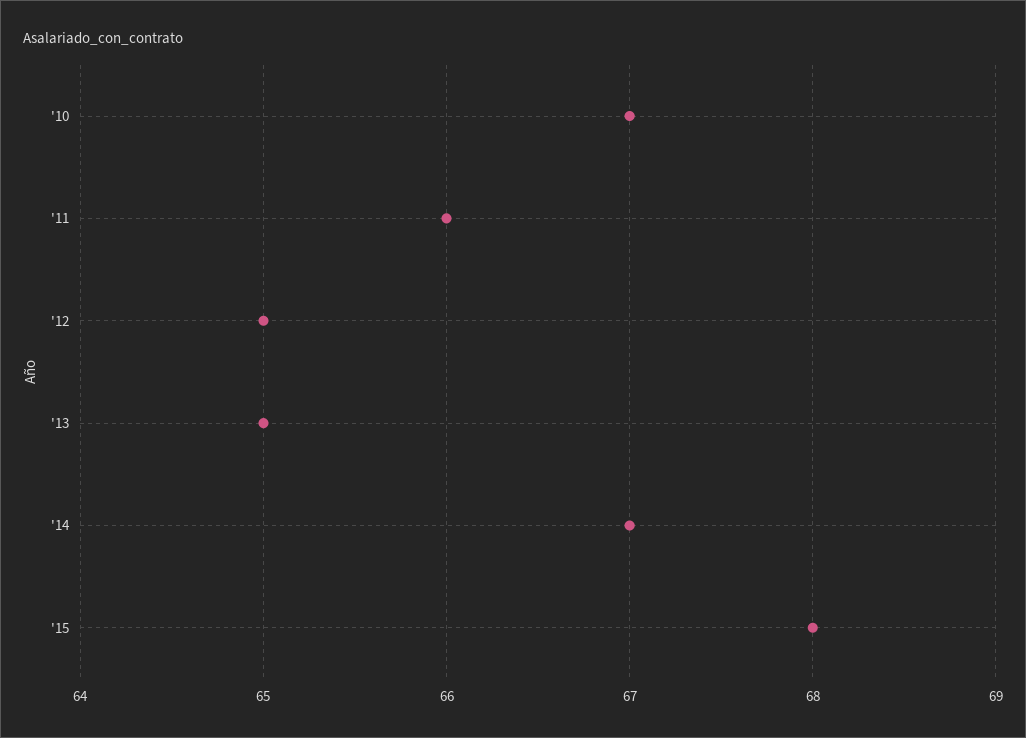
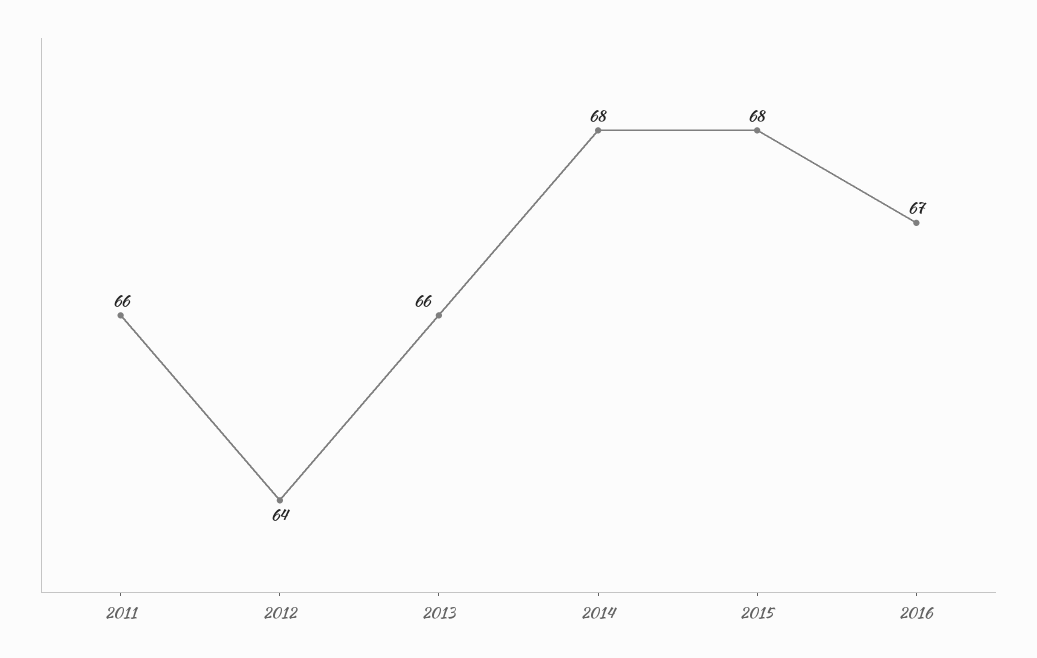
'10: 67 -> none
'12: 65 -> 64
'13: 65 -> 66
'14: 67 -> 68
2016: none -> 67

